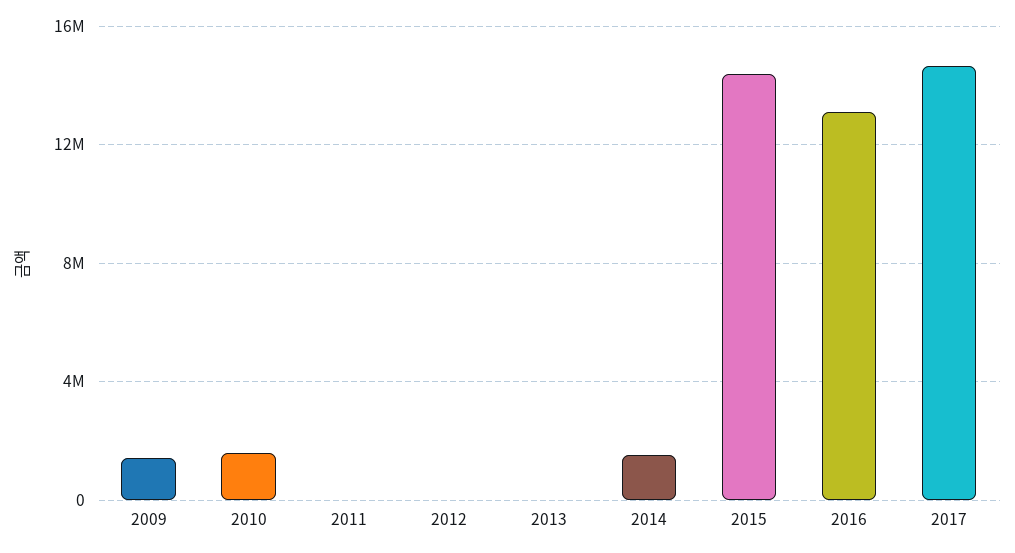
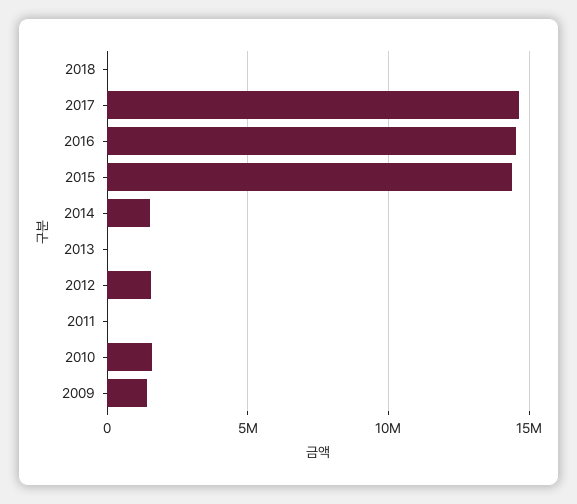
2012: 0 -> 1500000
2016: 13000000 -> 14500000
2018: none -> 0

